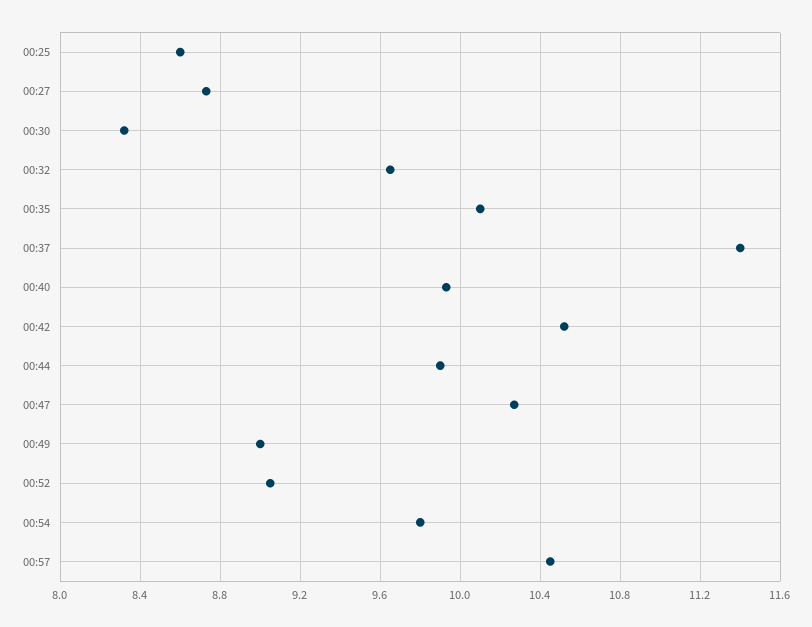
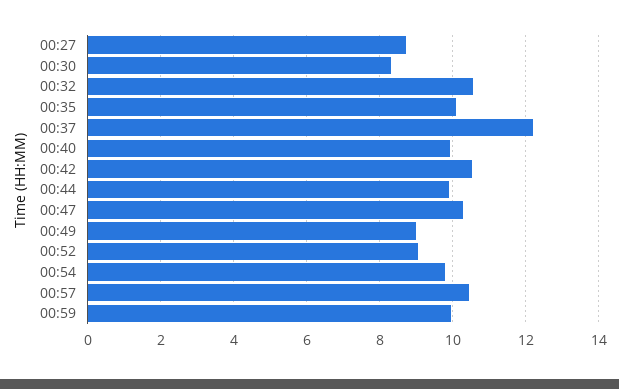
00:25: 8.6 -> none
00:32: 9.65 -> 10.6
00:37: 11.4 -> 12.2
00:59: none -> 10

